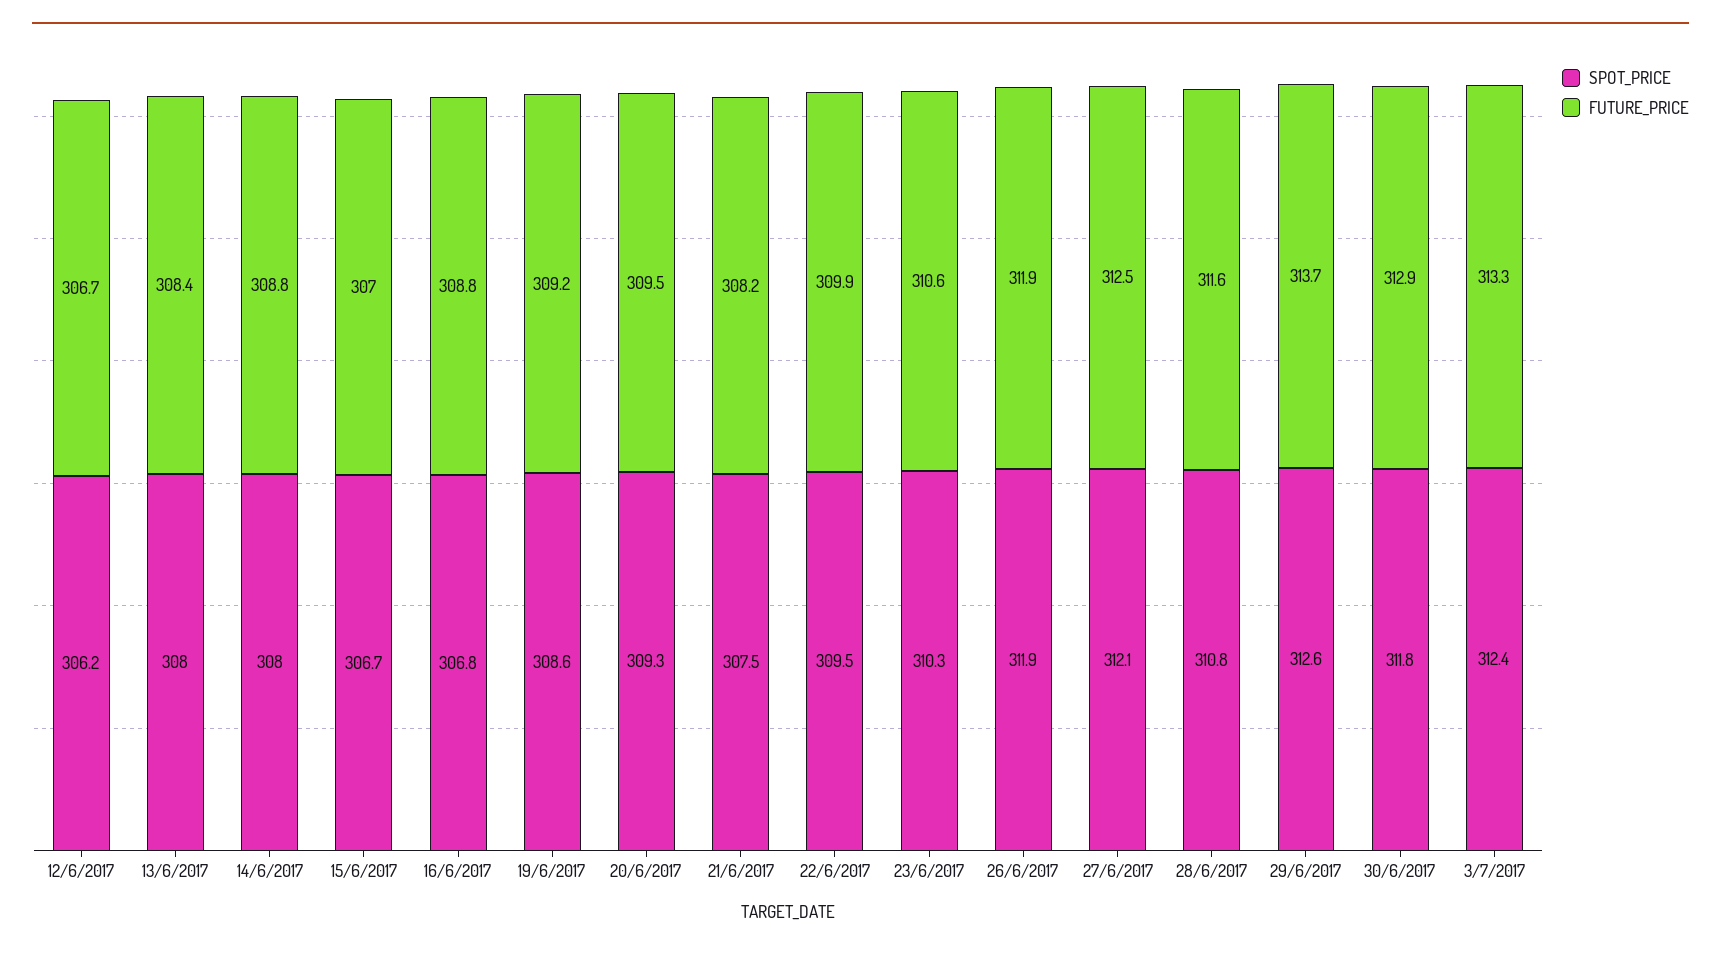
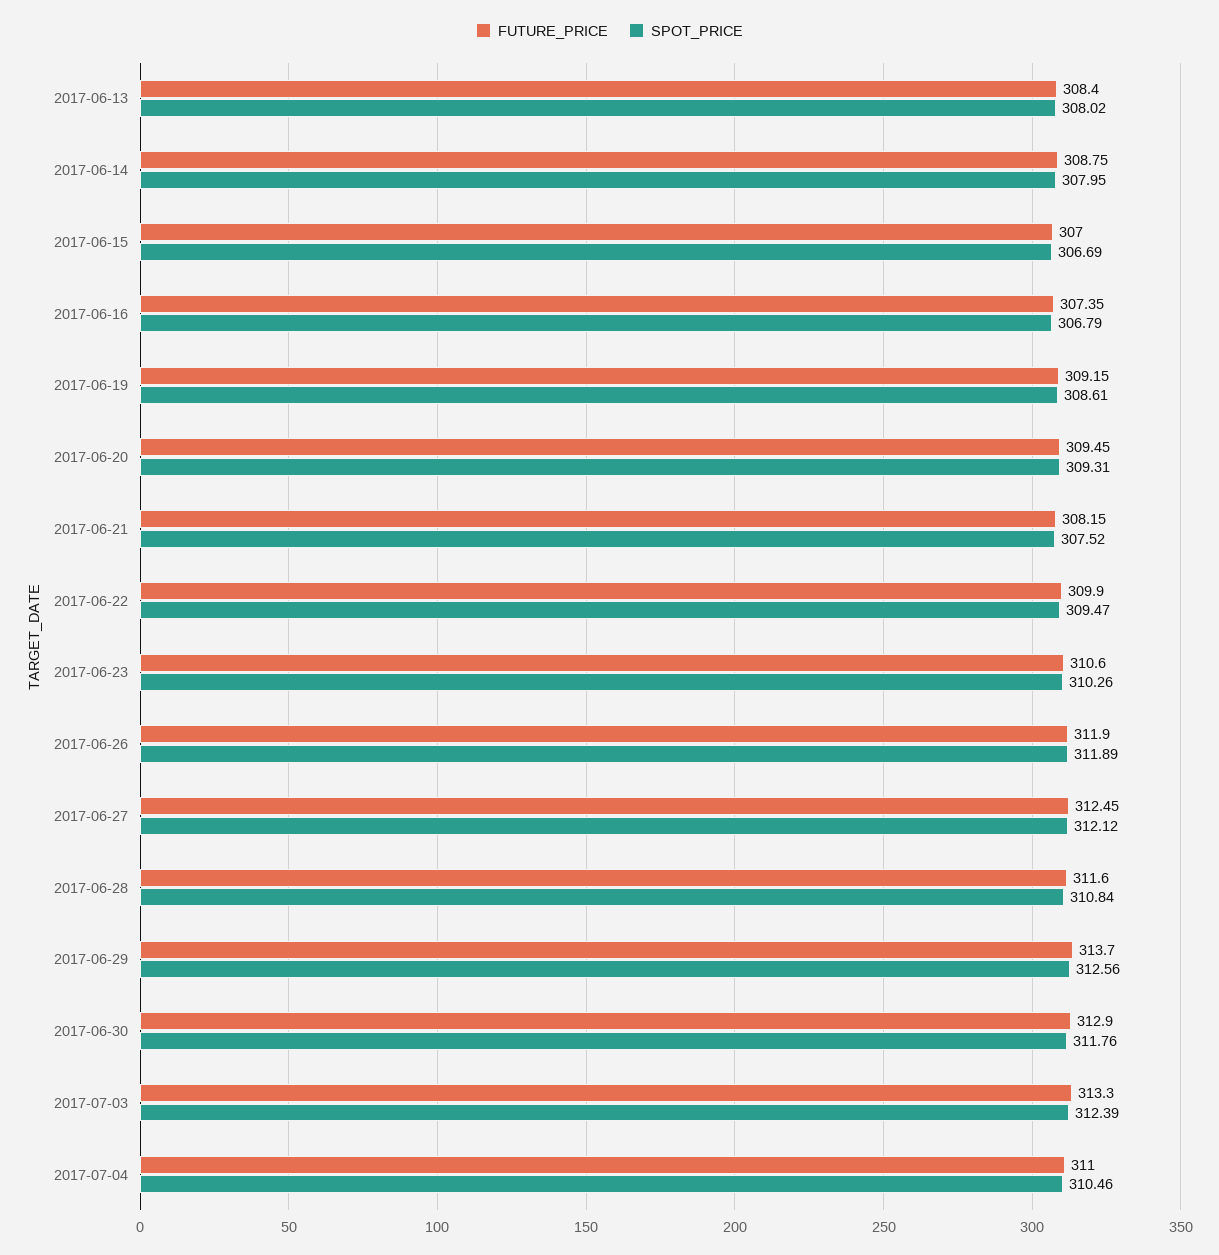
SPOT_PRICE, 12/6/2017: 306.2 -> none
FUTURE_PRICE, 12/6/2017: 306.7 -> none
FUTURE_PRICE, 16/6/2017: 308.8 -> 307.35
FUTURE_PRICE, 2017-07-04: none -> 311
SPOT_PRICE, 2017-07-04: none -> 310.46

